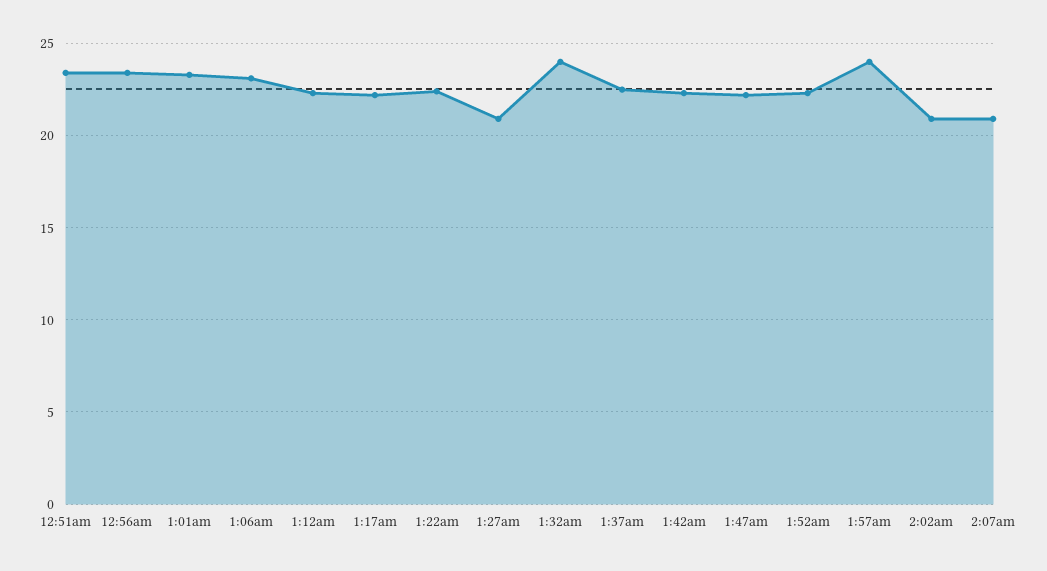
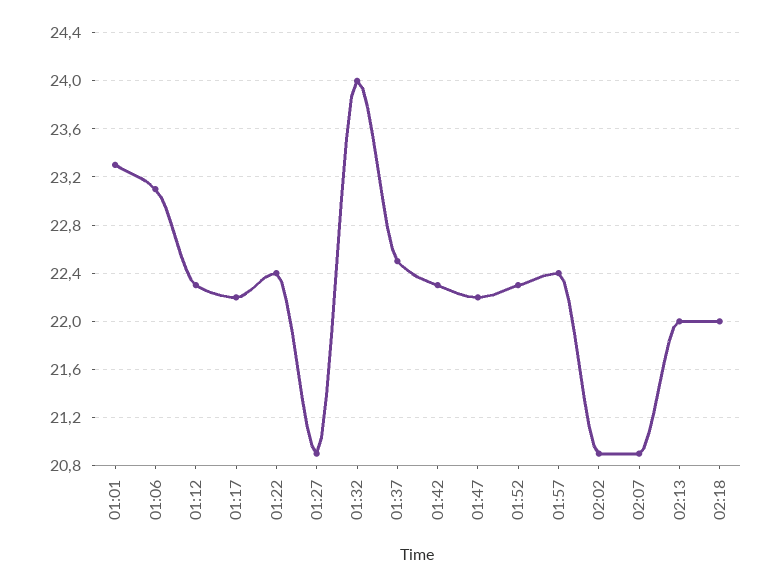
12:51am: 23.5 -> none
12:56am: 23.5 -> none
1:57am: 24 -> 22.4
02:13: none -> 22
02:18: none -> 22

